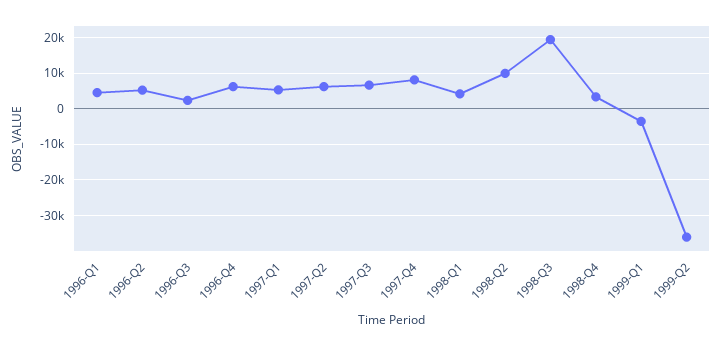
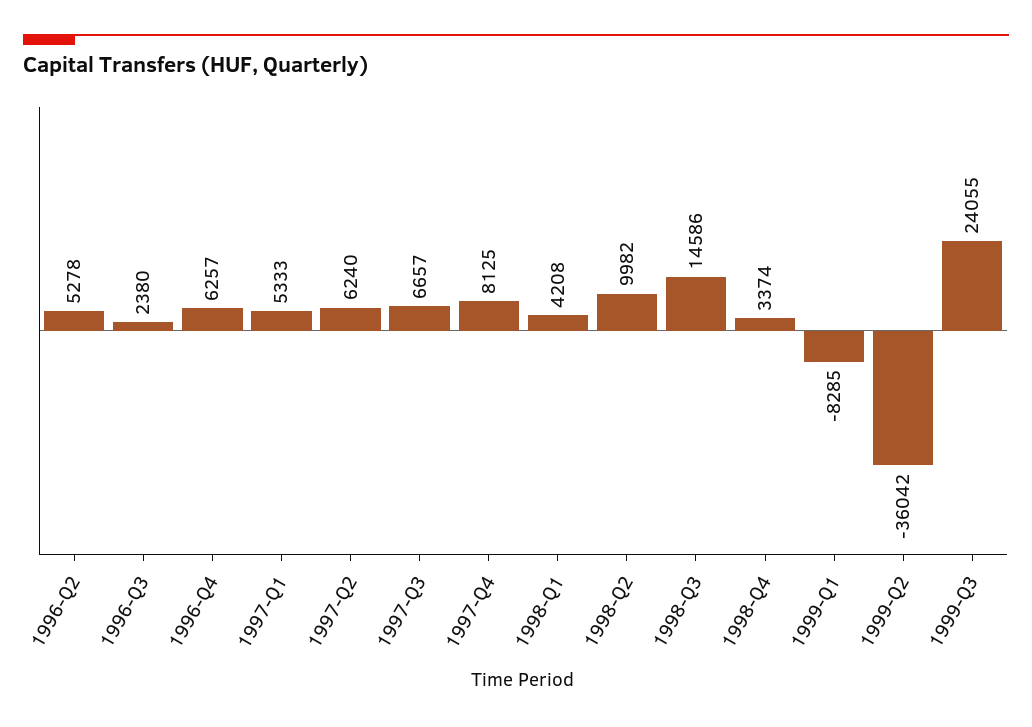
1996-Q1: 4000 -> none
1998-Q3: 20000 -> 14586
1999-Q1: -4000 -> -8285
1999-Q3: none -> 24055

